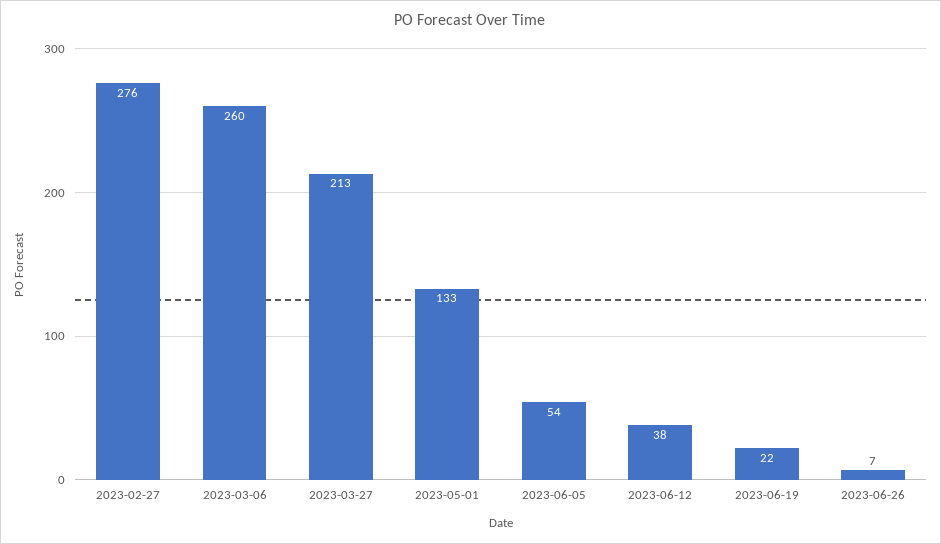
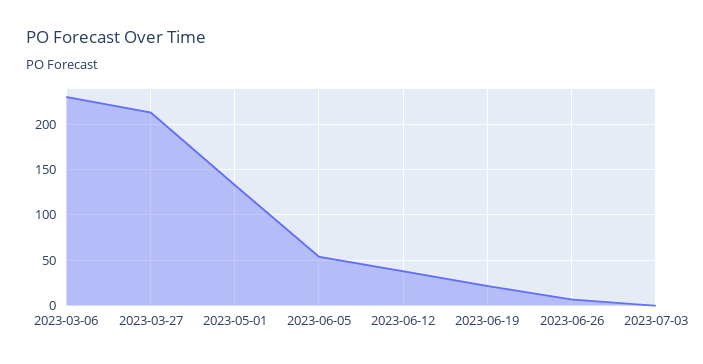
2023-02-27: 276 -> none
2023-03-06: 260 -> 230
2023-07-03: none -> 0

